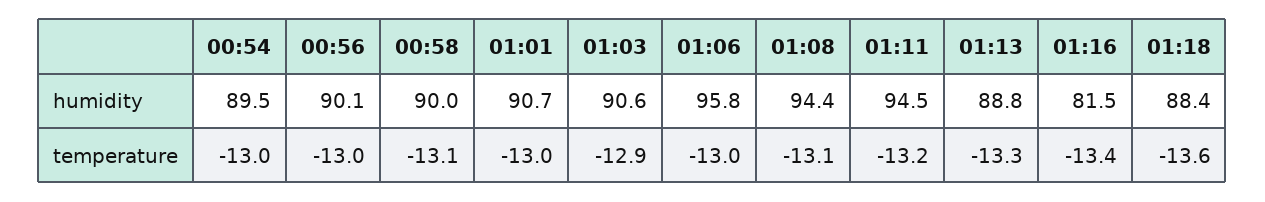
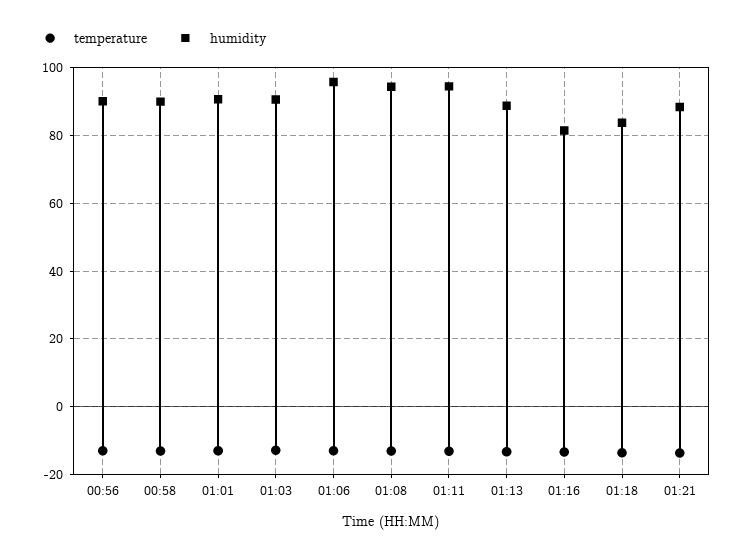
humidity, 00:54: 89.5 -> none
humidity, 01:18: 88.4 -> 84
temperature, 00:54: -13 -> none
temperature, 01:21: none -> -14
humidity, 01:21: none -> 88

